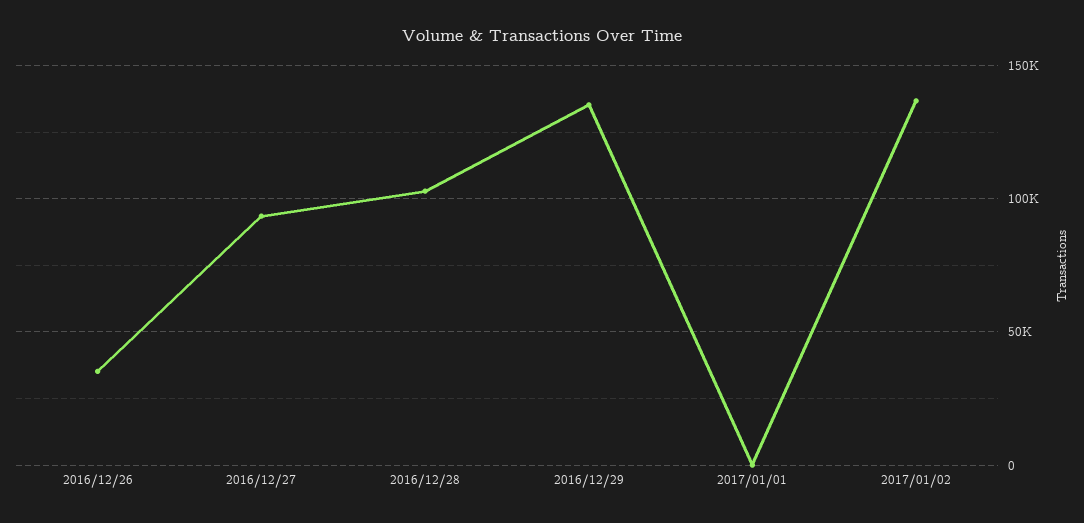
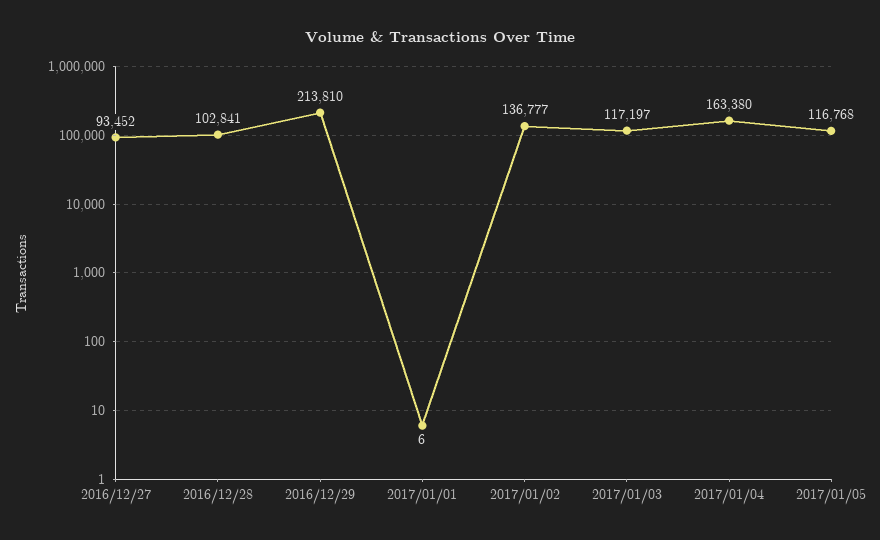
2016/12/26: 35000 -> none
2016/12/29: 135000 -> 213810
2017/01/03: none -> 117197
2017/01/04: none -> 163380
2017/01/05: none -> 116768

